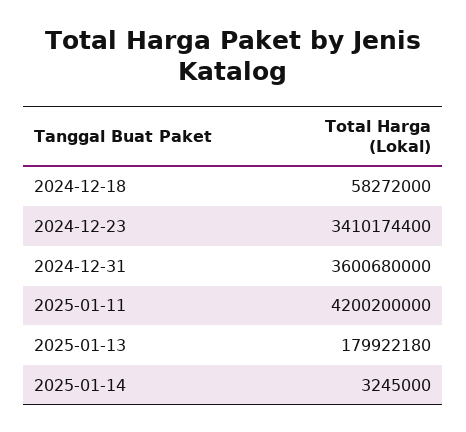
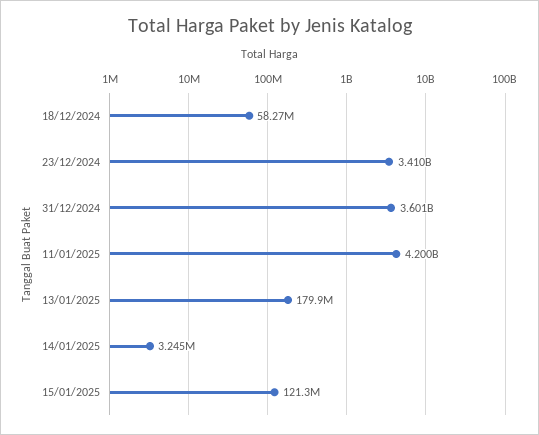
15/01/2025: none -> 121300000

